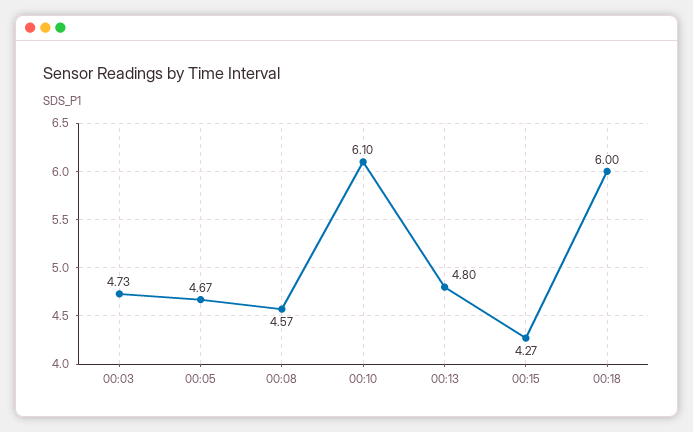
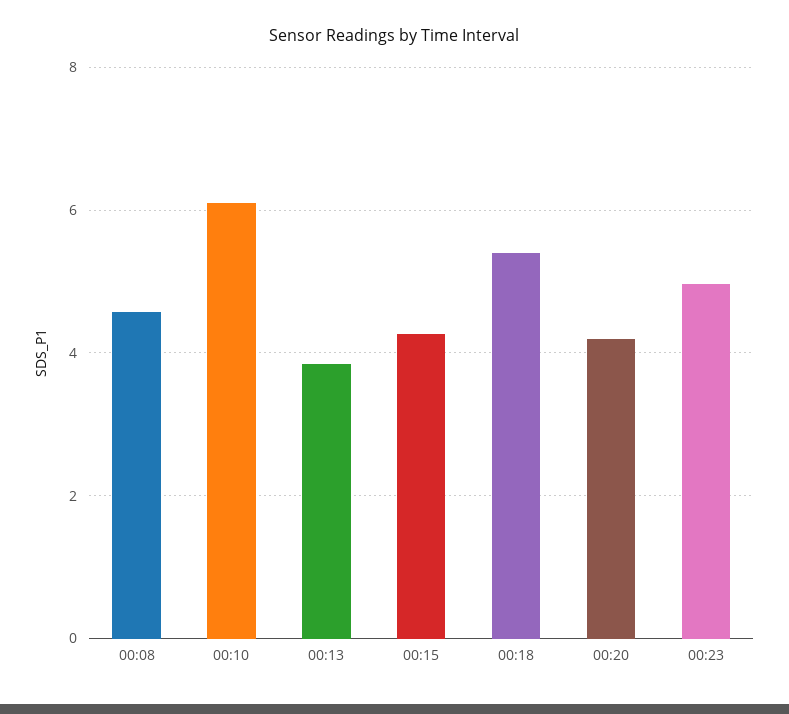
00:03: 4.73 -> none
00:05: 4.67 -> none
00:13: 4.8 -> 3.8
00:18: 6 -> 5.4
00:20: none -> 4.2
00:23: none -> 5

